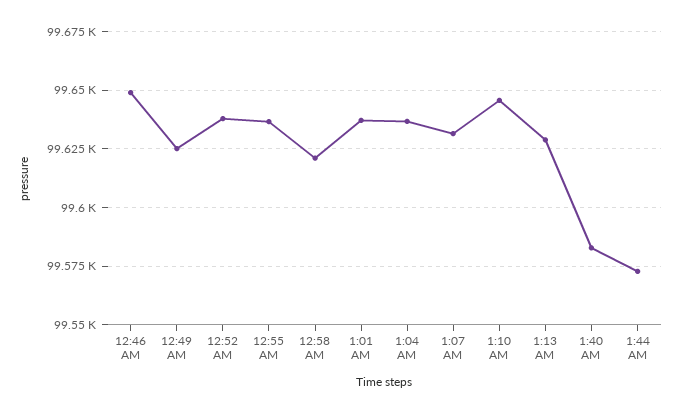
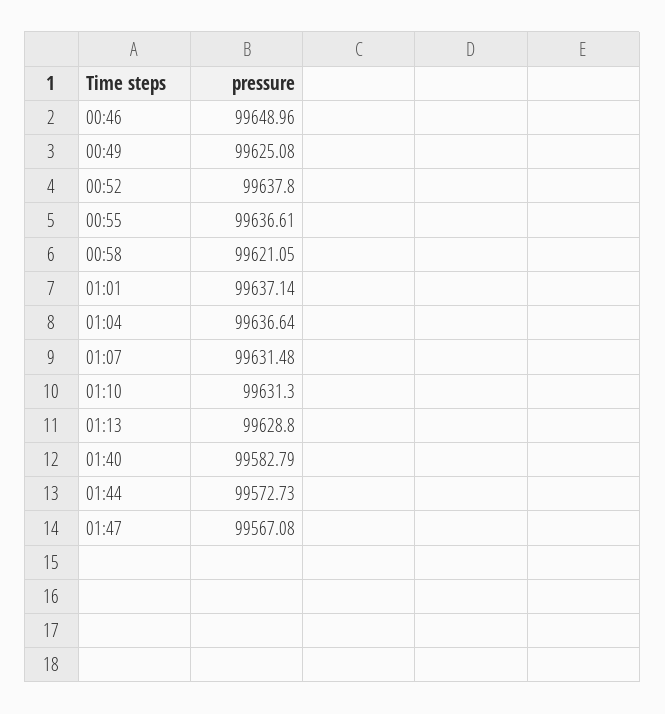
1:10 AM: 99645 -> 99631.3
01:47: none -> 99567.08

